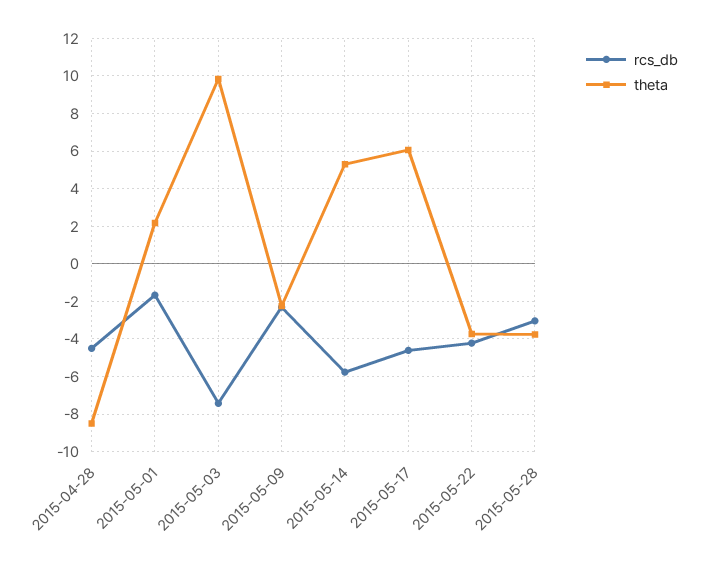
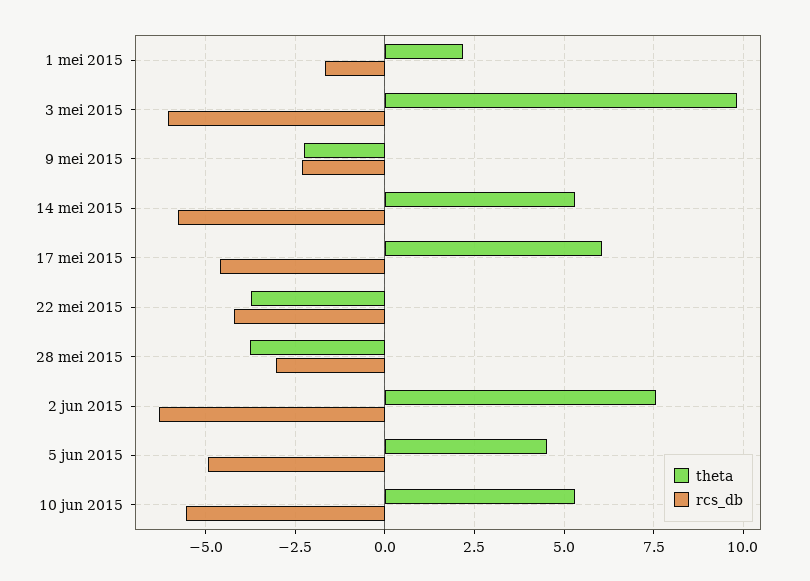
rcs_db, 2015-04-28: -4.5 -> none
theta, 2015-04-28: -8.5 -> none
rcs_db, 2015-05-03: -7.5 -> -6
theta, 2 jun 2015: none -> 7.5
rcs_db, 2 jun 2015: none -> -6.25
theta, 5 jun 2015: none -> 4.5
rcs_db, 5 jun 2015: none -> -5
theta, 10 jun 2015: none -> 5.25
rcs_db, 10 jun 2015: none -> -5.5

